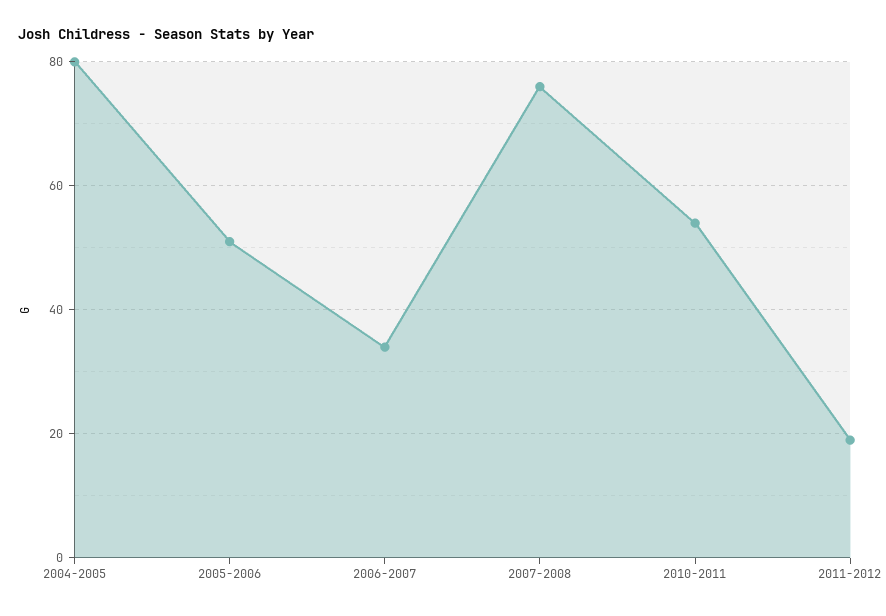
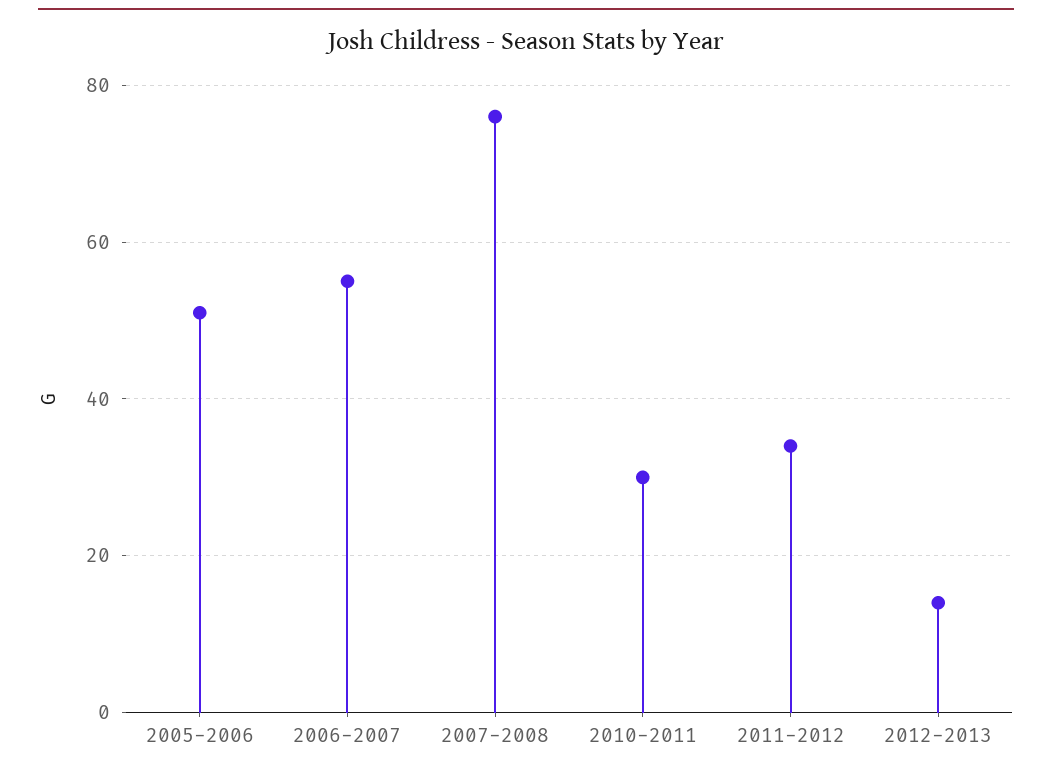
2004-2005: 80 -> none
2006-2007: 35 -> 55
2010-2011: 55 -> 30
2011-2012: 20 -> 35
2012-2013: none -> 15

